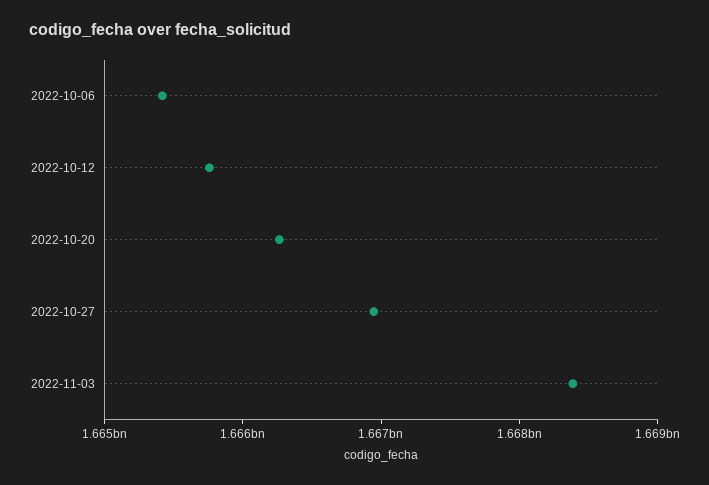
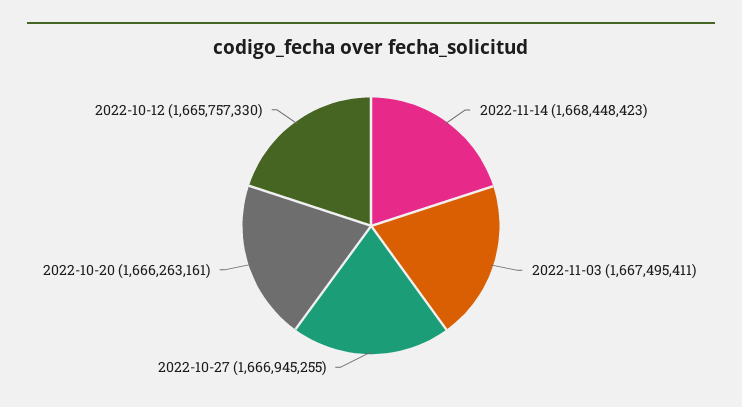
2022-10-06: 1665400000 -> none
2022-11-03: 1668400000 -> 1667495411
2022-11-14: none -> 1668448423

